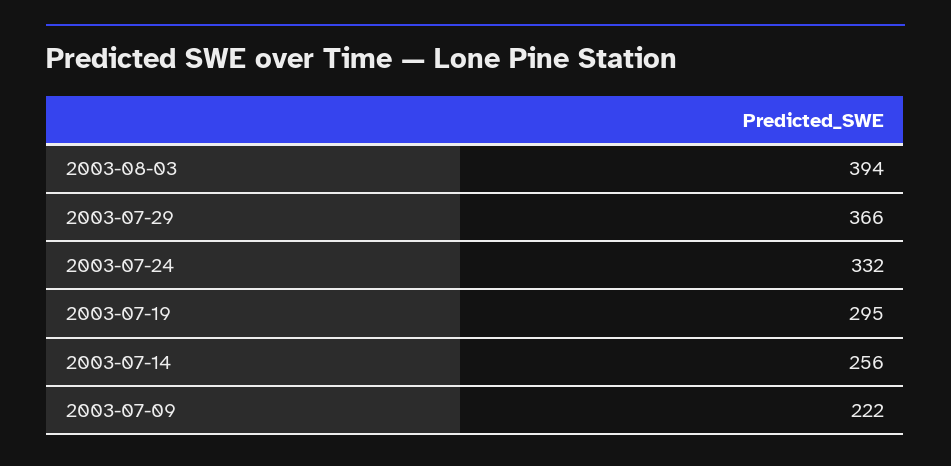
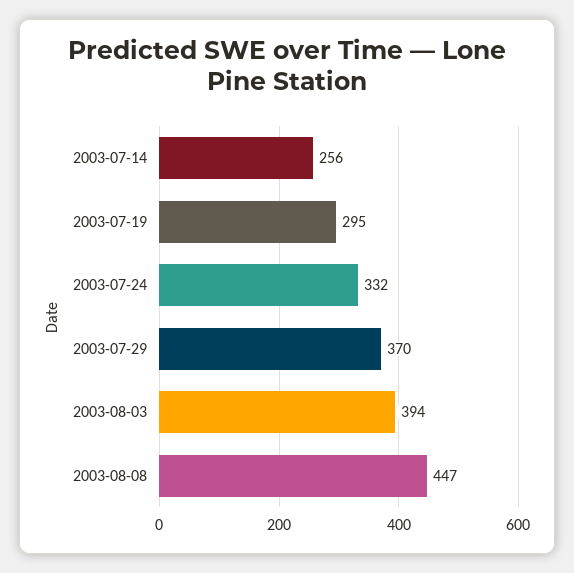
2003-07-29: 366 -> 370
2003-07-09: 222 -> none
2003-08-08: none -> 447

